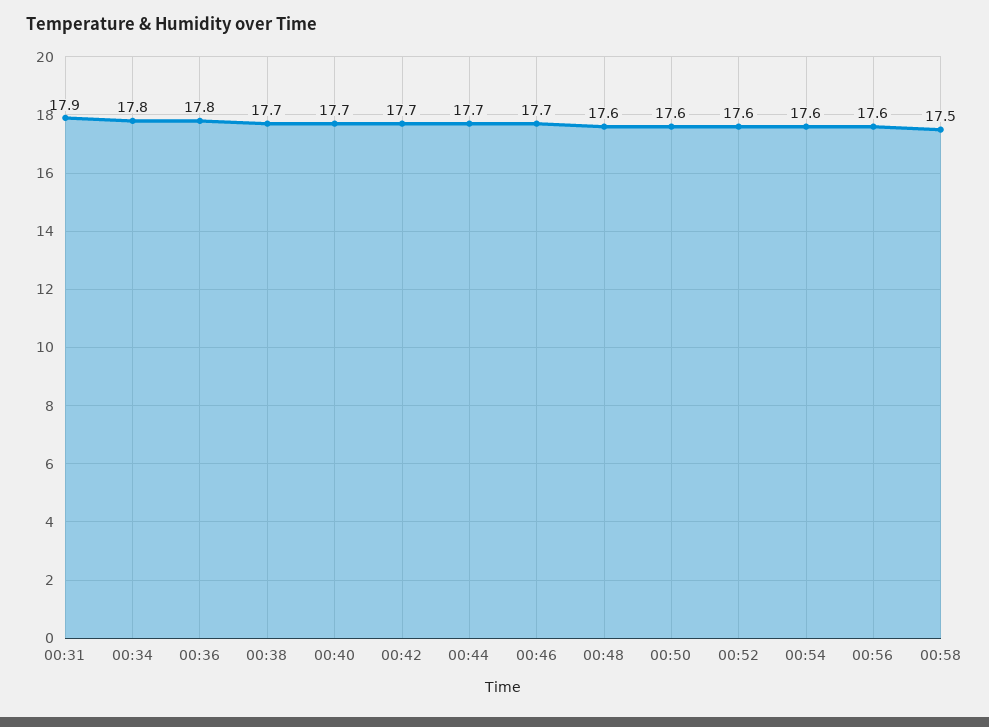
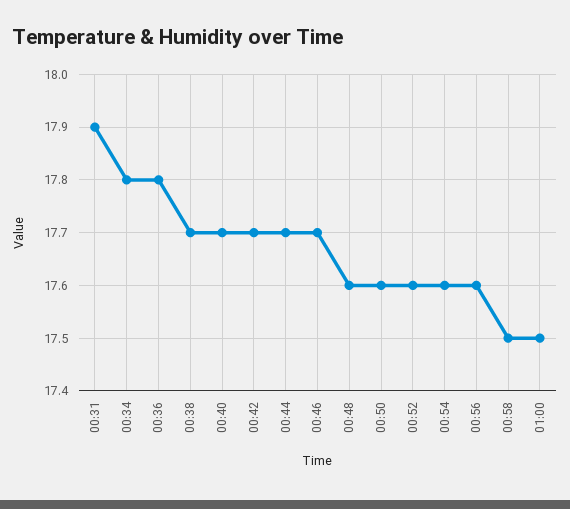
01:00: none -> 17.5

